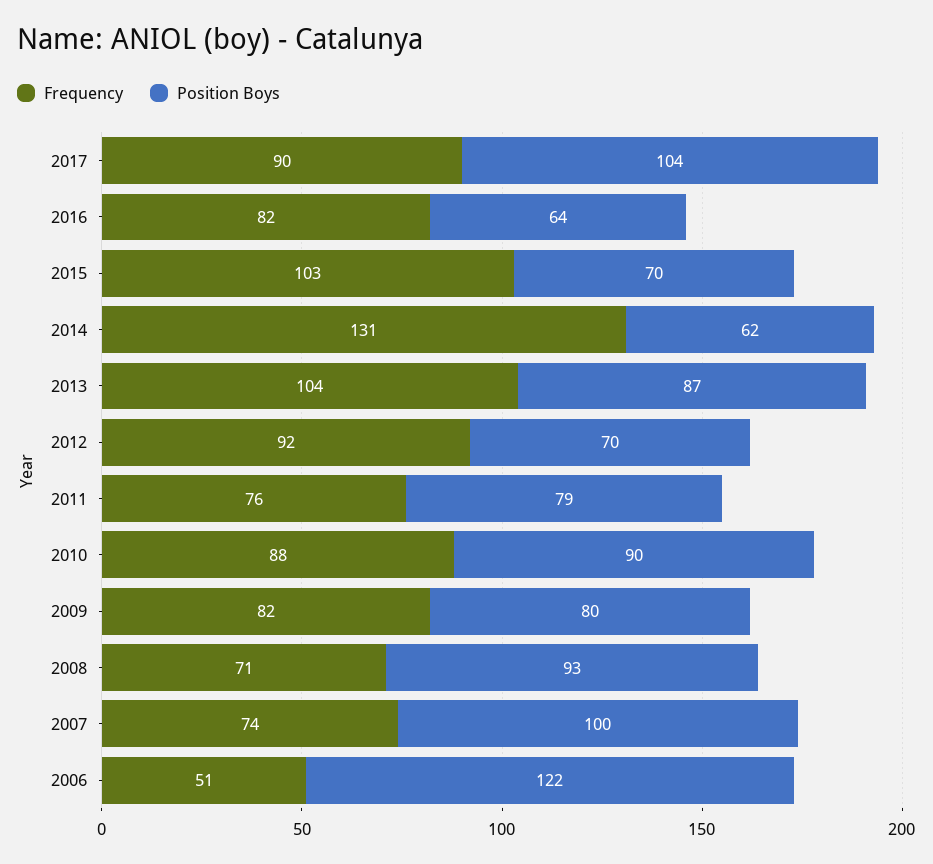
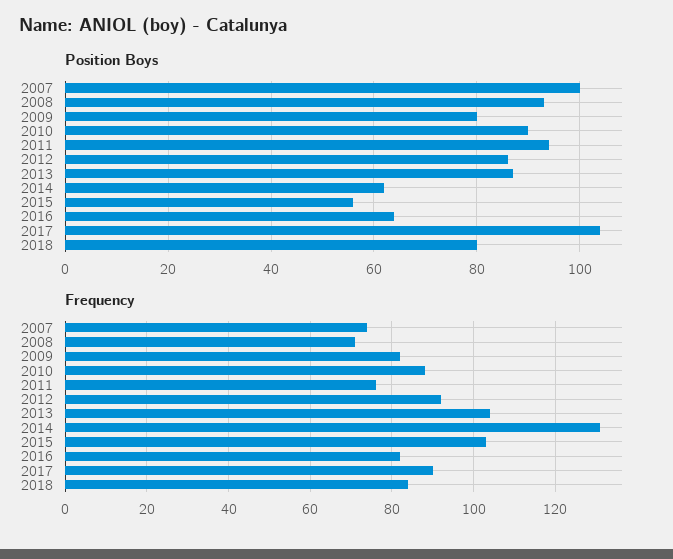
Position Boys, 2015: 70 -> 55
Position Boys, 2012: 70 -> 85
Position Boys, 2011: 79 -> 95
Frequency, 2006: 51 -> none
Position Boys, 2006: 122 -> none
Position Boys, 2018: none -> 80
Frequency, 2018: none -> 85

